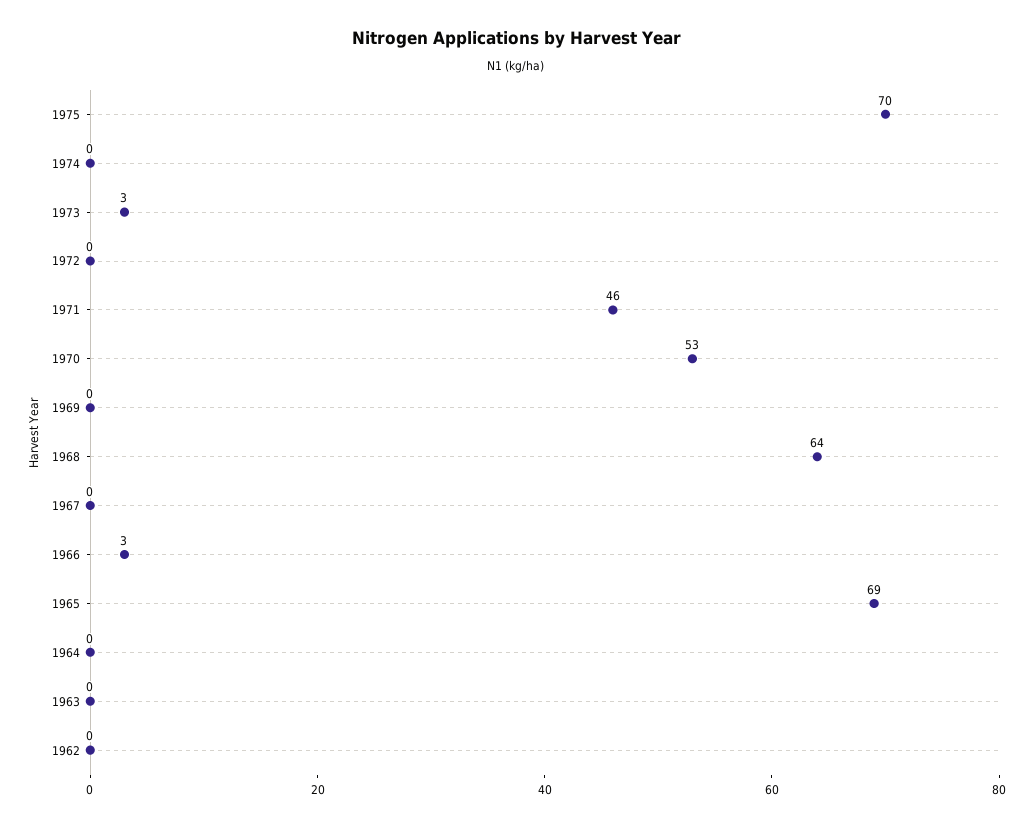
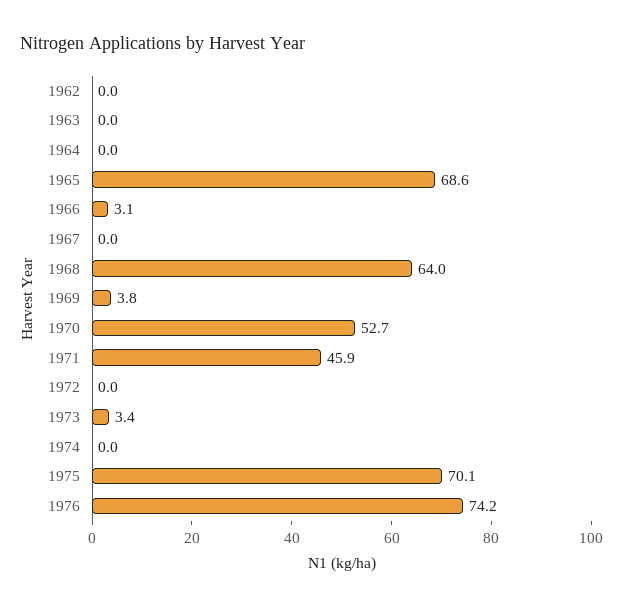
1969: 0 -> 3.8
1976: none -> 74.2

